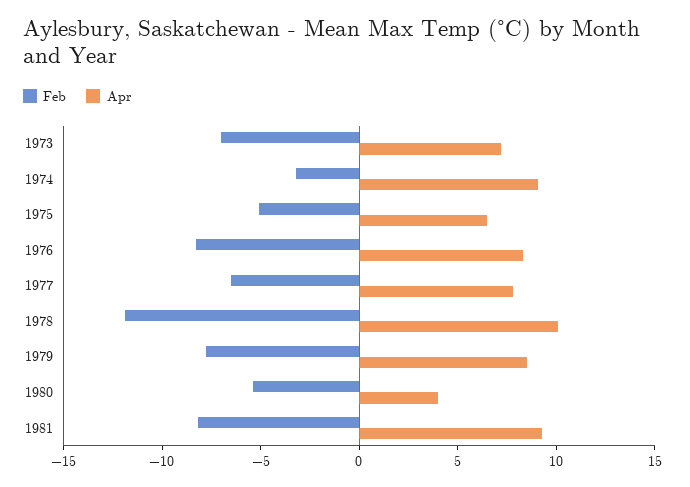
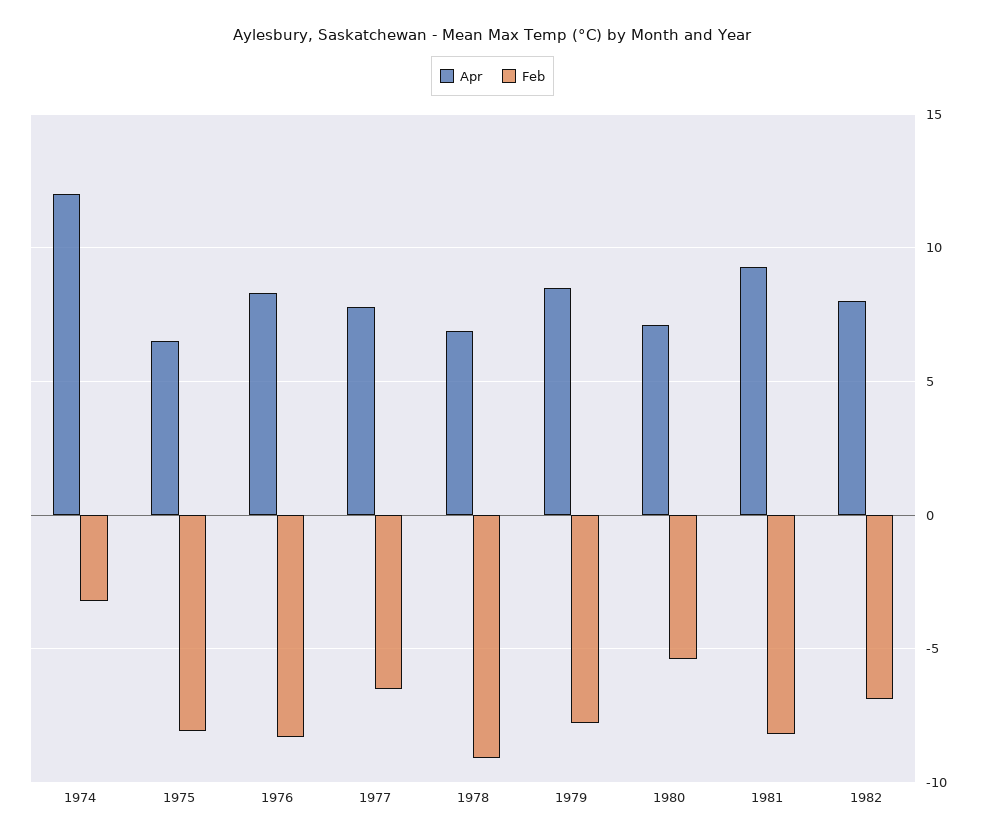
Feb, 1973: -7 -> none
Apr, 1973: 7 -> none
Apr, 1974: 9 -> 12
Feb, 1975: -5 -> -8
Feb, 1978: -12 -> -9
Apr, 1978: 10 -> 7
Apr, 1980: 4 -> 7
Apr, 1982: none -> 8
Feb, 1982: none -> -7

